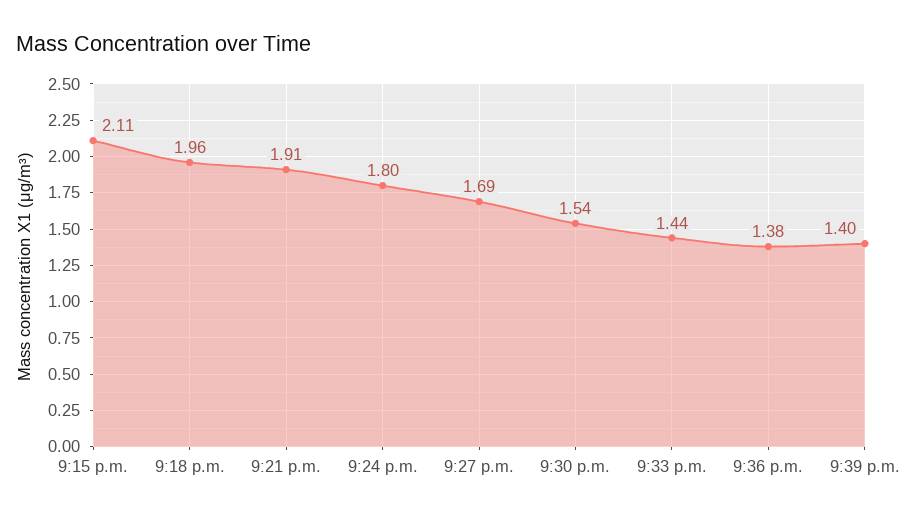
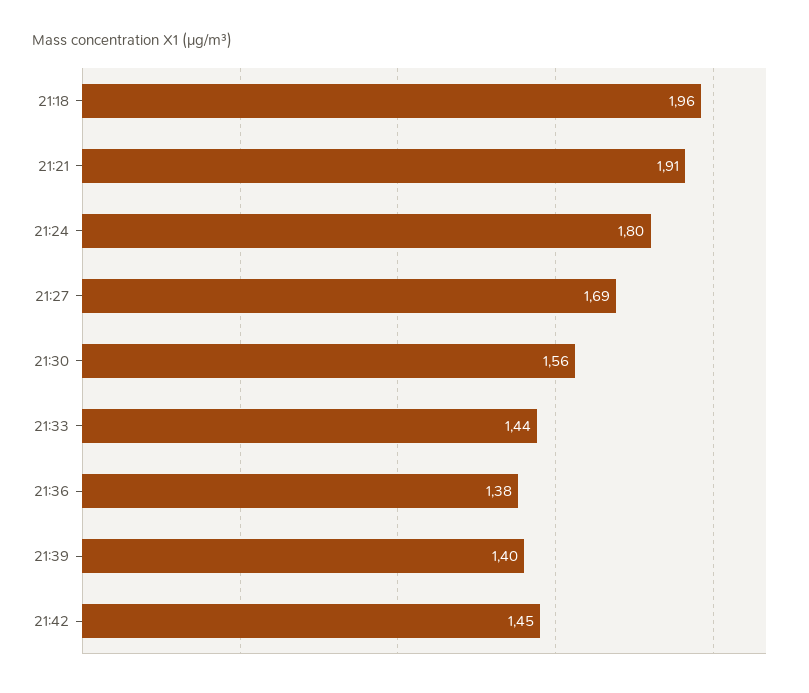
9:15 p.m.: 2.11 -> none
9:30 p.m.: 1.54 -> 1.56
21:42: none -> 1.45

